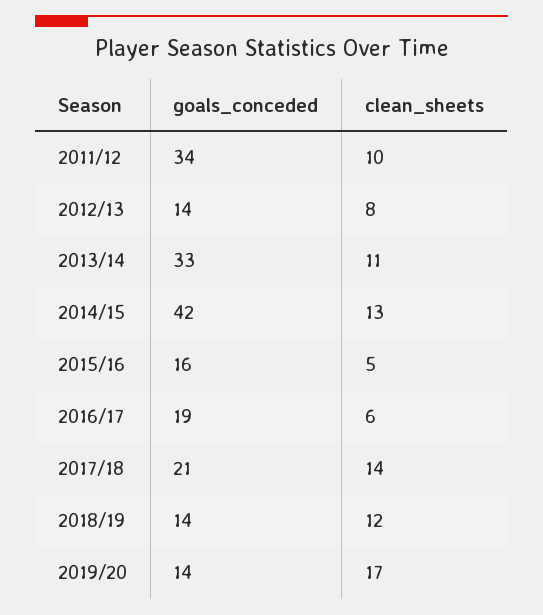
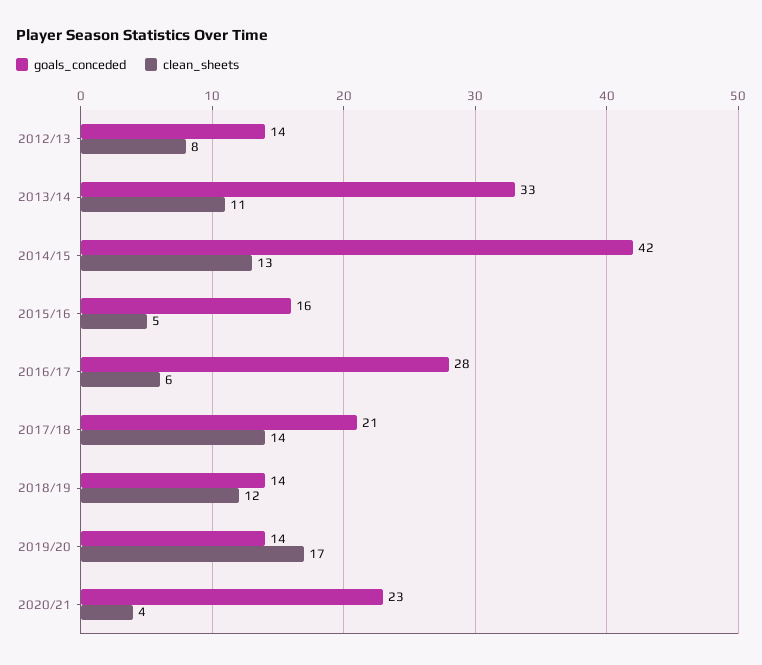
goals_conceded, 2011/12: 34 -> none
clean_sheets, 2011/12: 10 -> none
goals_conceded, 2016/17: 19 -> 28
goals_conceded, 2020/21: none -> 23
clean_sheets, 2020/21: none -> 4

